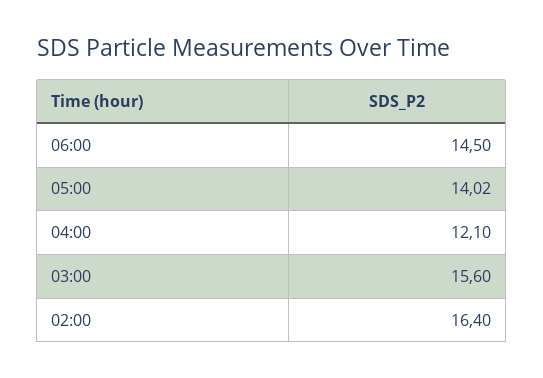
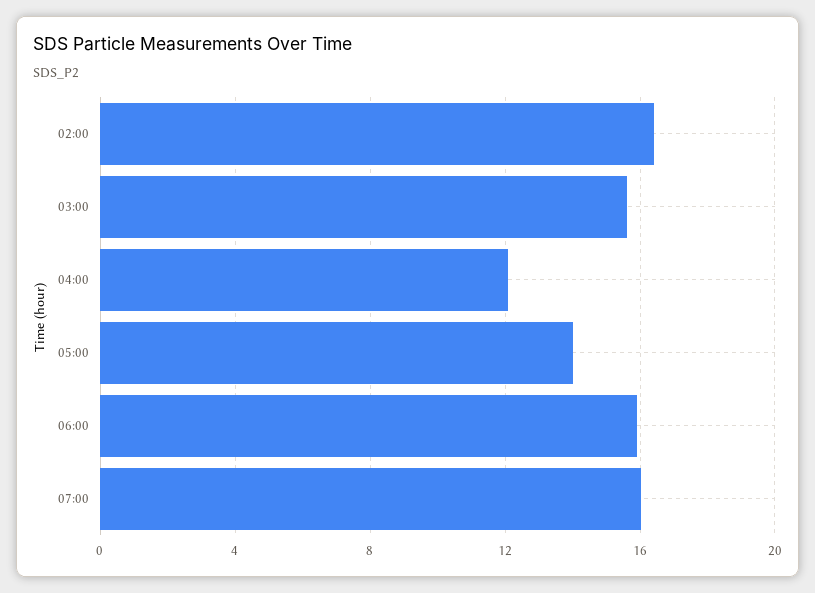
06:00: 14.5 -> 16
07:00: none -> 16

